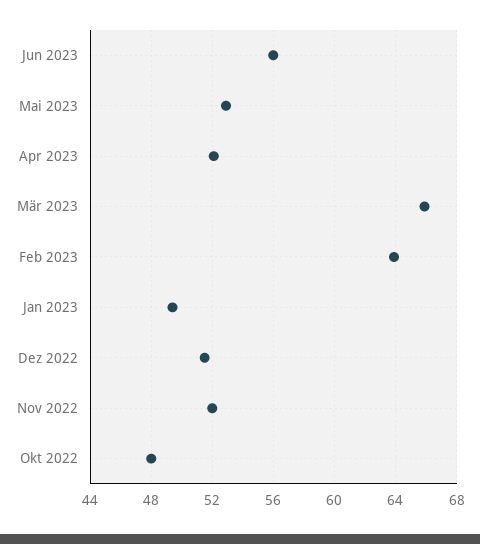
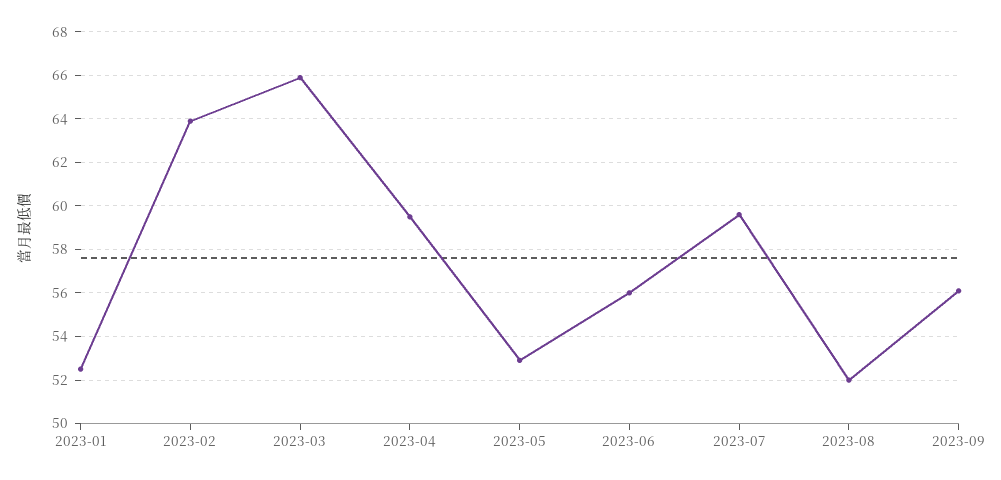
Apr 2023: 52 -> 59.5
Jan 2023: 49.5 -> 52.5
Dez 2022: 51.5 -> none
Nov 2022: 52 -> none
Okt 2022: 48 -> none
2023-07: none -> 59.5
2023-08: none -> 52
2023-09: none -> 56

